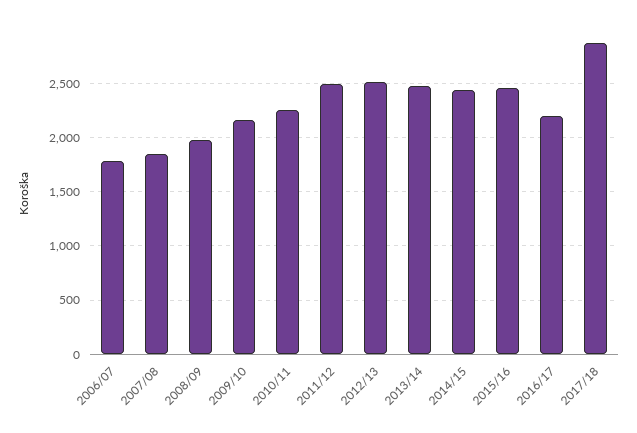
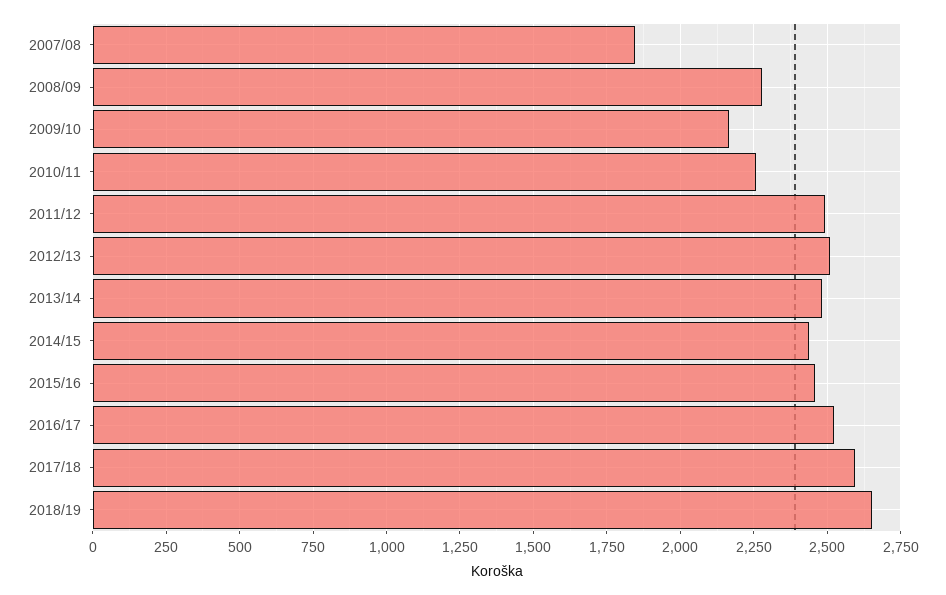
2006/07: 1800 -> none
2008/09: 2000 -> 2275
2016/17: 2200 -> 2525
2017/18: 2900 -> 2600
2018/19: none -> 2650

